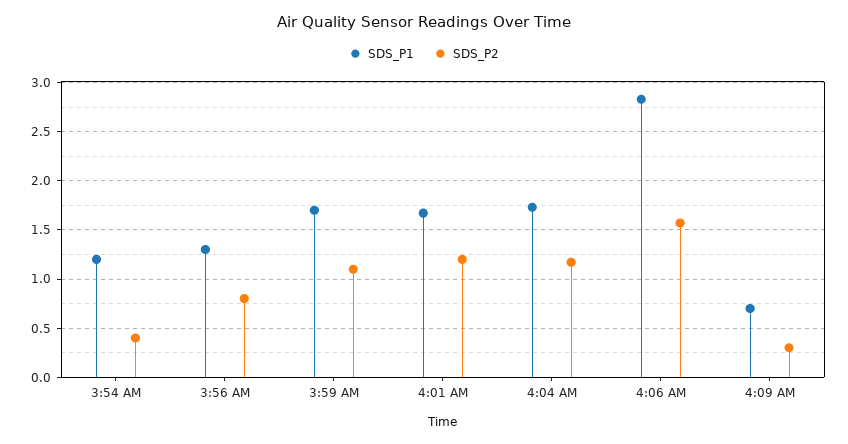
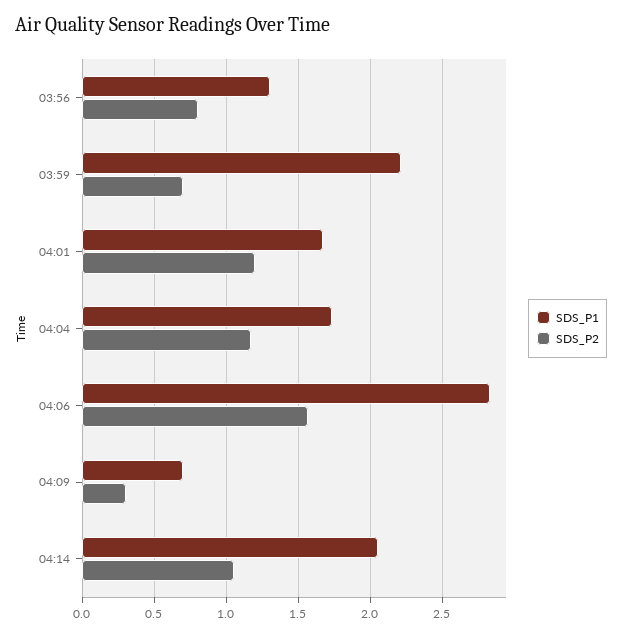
SDS_P1, 3:54 AM: 1.2 -> none
SDS_P2, 3:54 AM: 0.4 -> none
SDS_P1, 3:59 AM: 1.7 -> 2.2
SDS_P2, 3:59 AM: 1.1 -> 0.7
SDS_P1, 04:14: none -> 2.05
SDS_P2, 04:14: none -> 1.05

